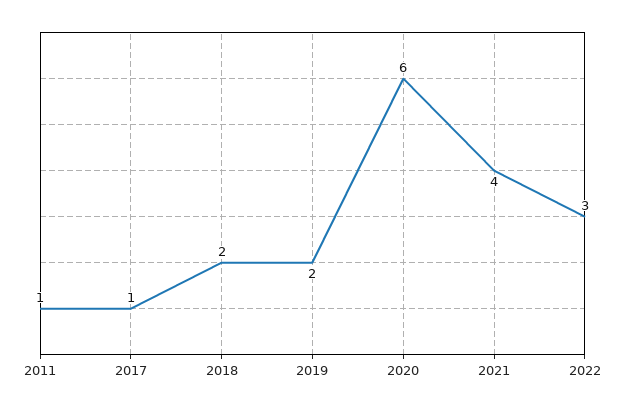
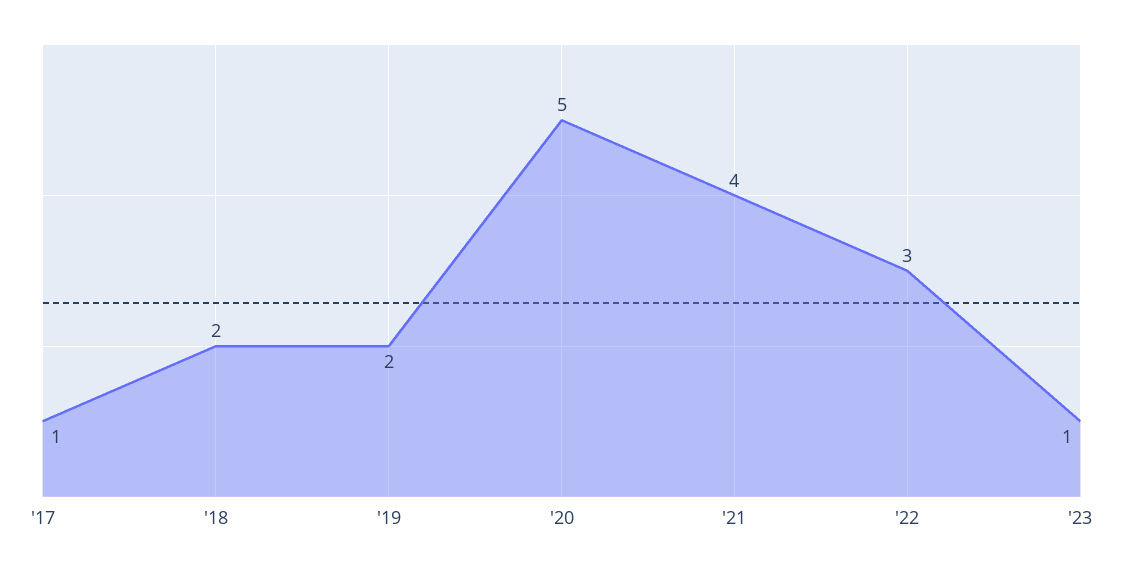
2011: 1 -> none
2020: 6 -> 5
'23: none -> 1

